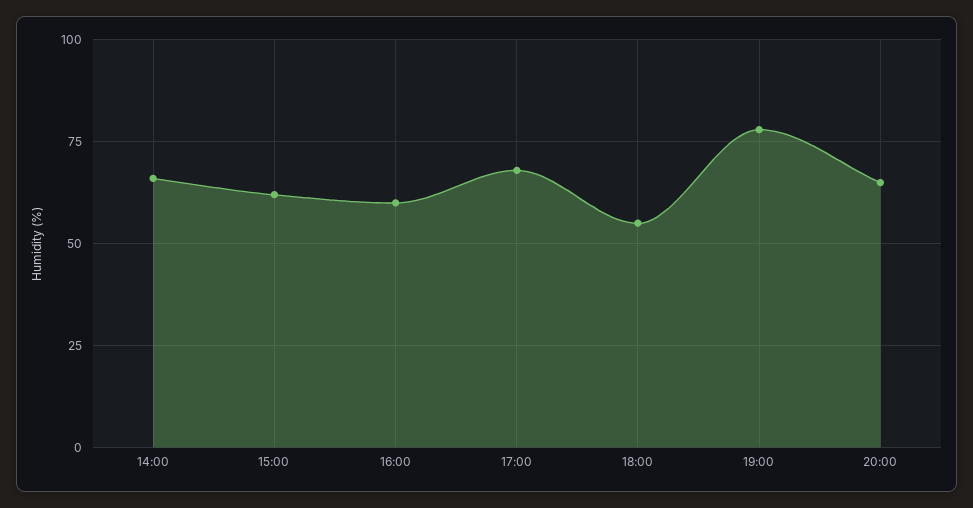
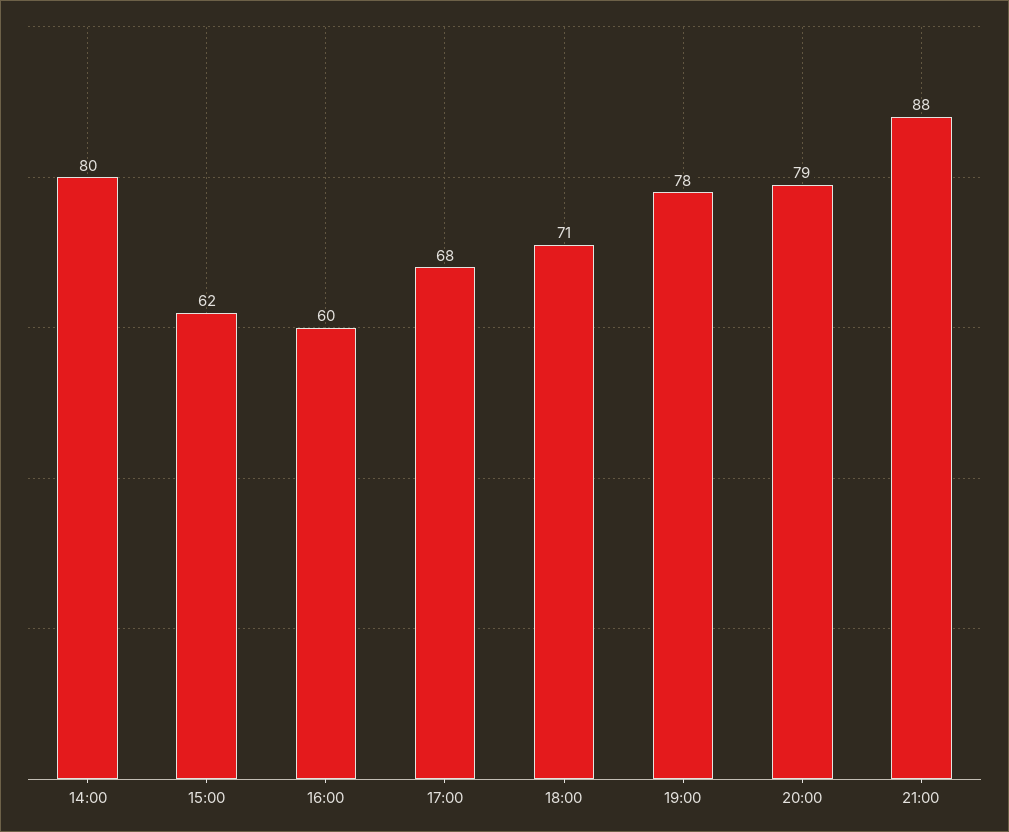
14:00: 65 -> 80
18:00: 55 -> 71
20:00: 65 -> 79
21:00: none -> 88

